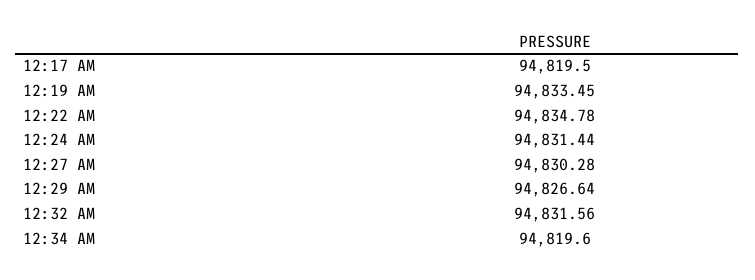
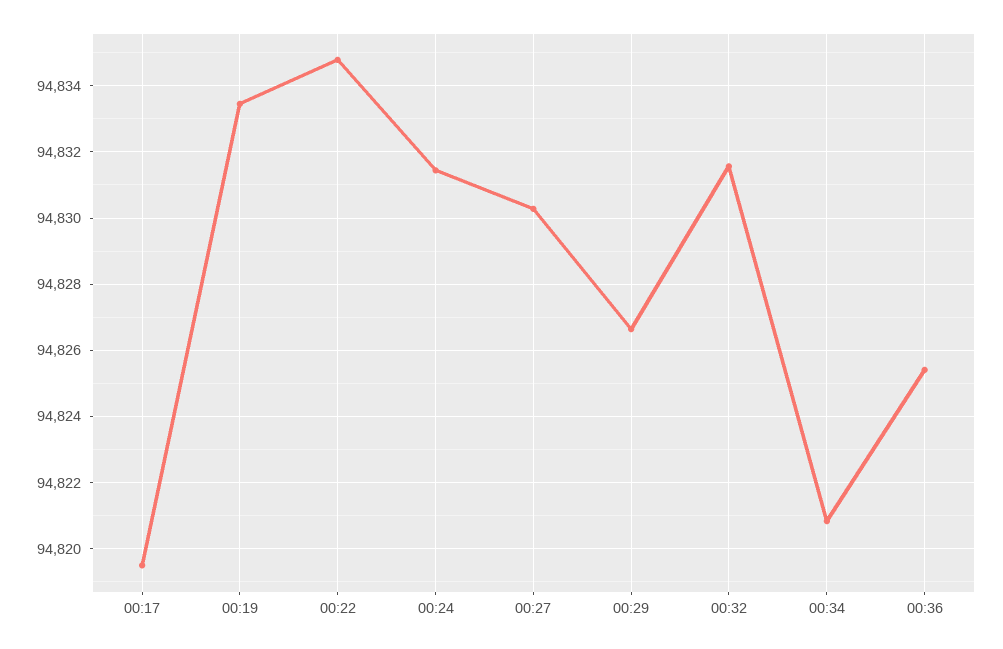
12:34 AM: 94819.6 -> 94820.8
00:36: none -> 94825.4

